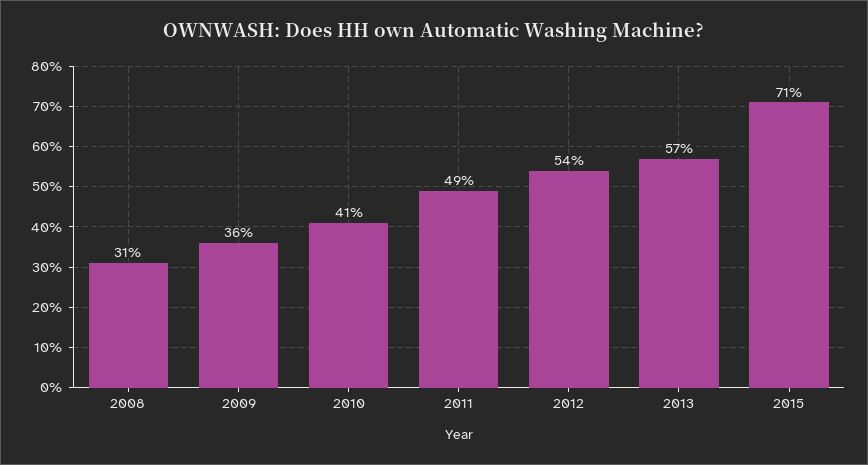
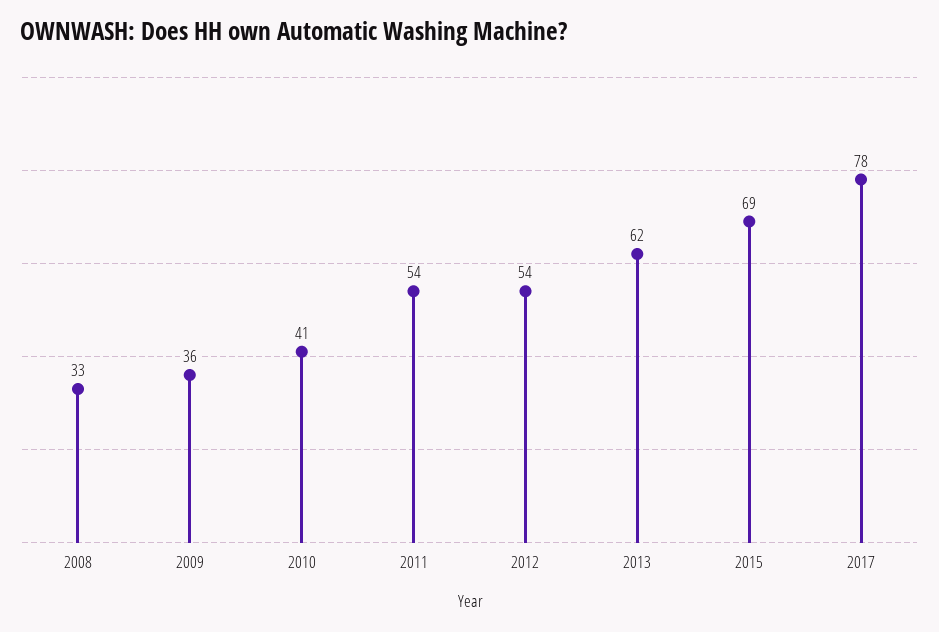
2008: 31 -> 33
2011: 49 -> 54
2013: 57 -> 62
2015: 71 -> 69
2017: none -> 78

